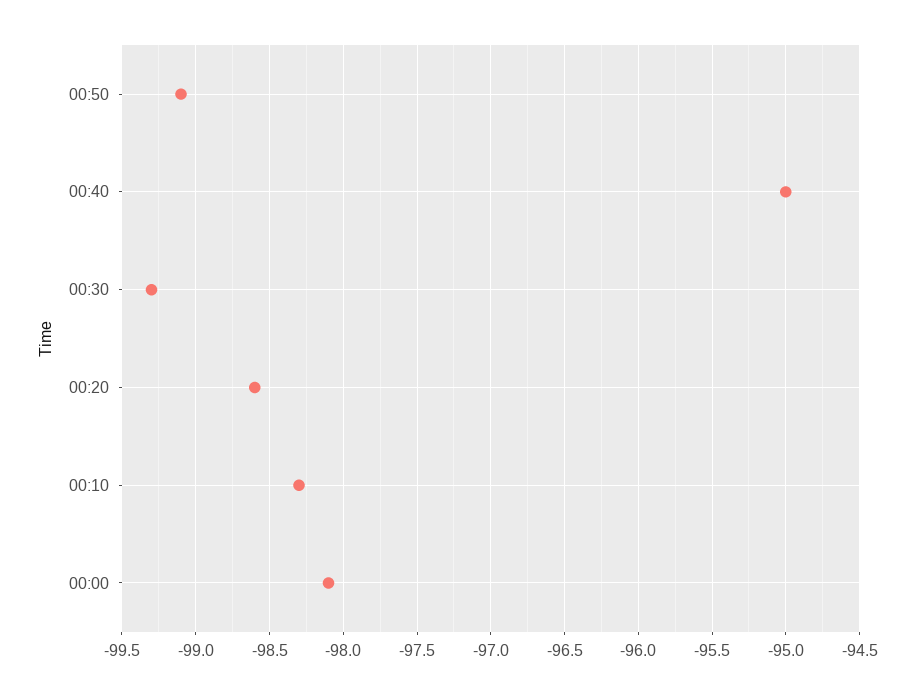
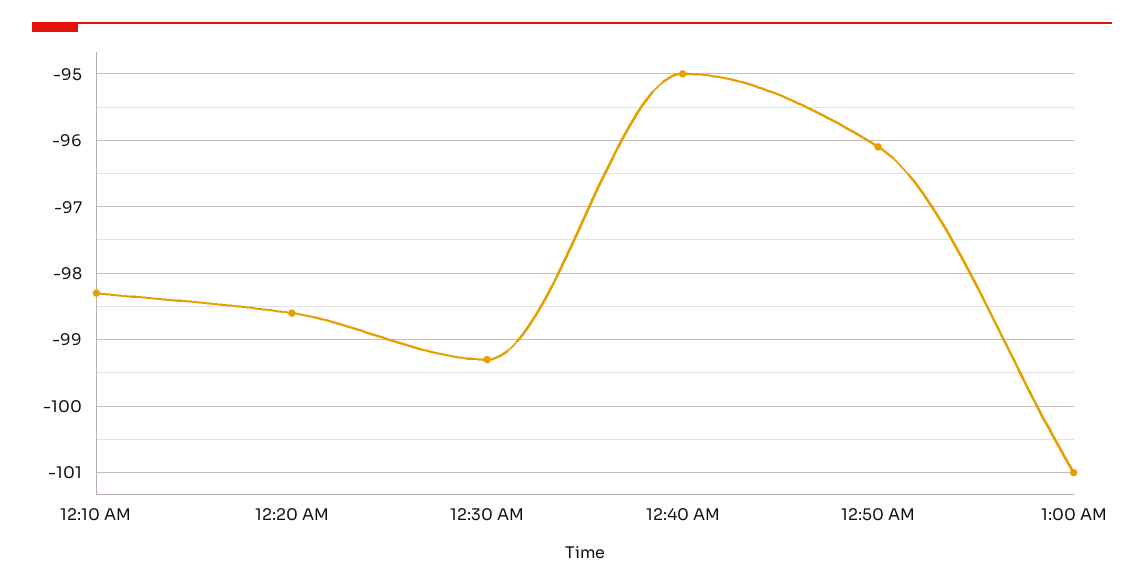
00:50: -99.1 -> -96.1
00:00: -98.1 -> none
1:00 AM: none -> -101

